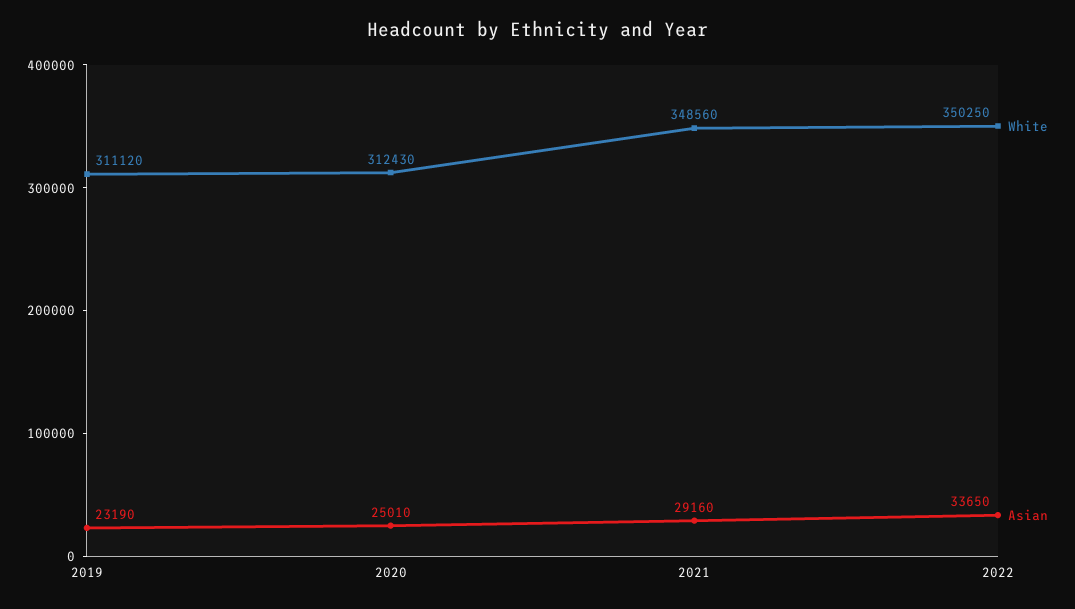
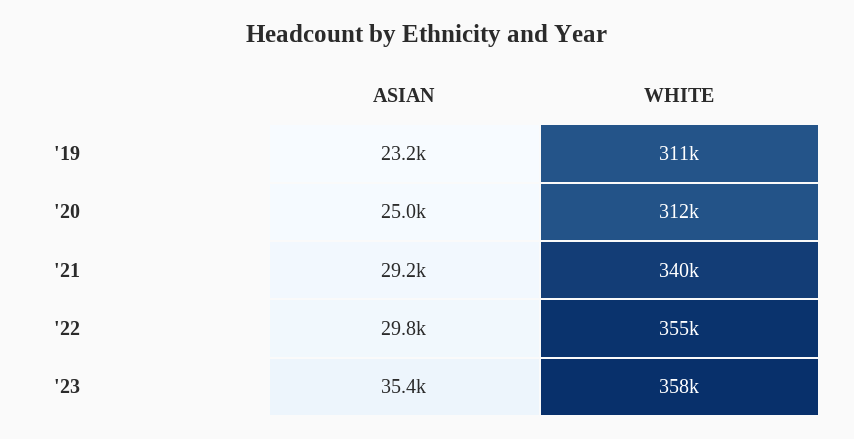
White, 2021: 348560 -> 340000
White, 2022: 350250 -> 355000
Asian, 2022: 33650 -> 29800
Asian, '23: none -> 35400
White, '23: none -> 358000

